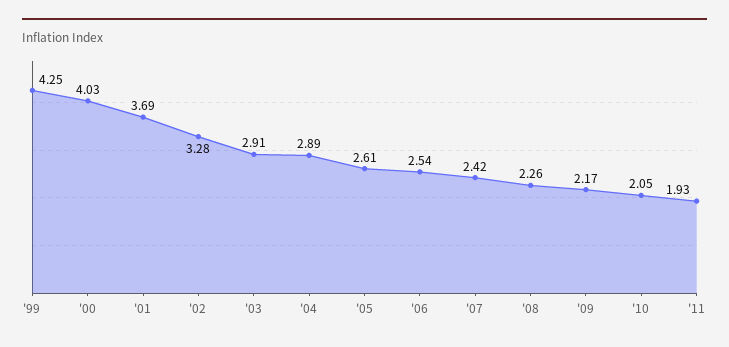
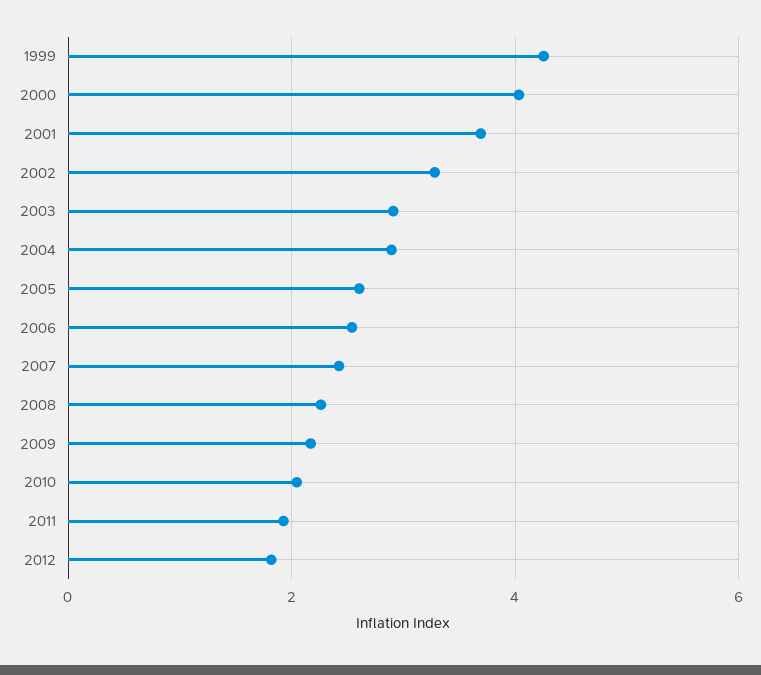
2012: none -> 1.8

